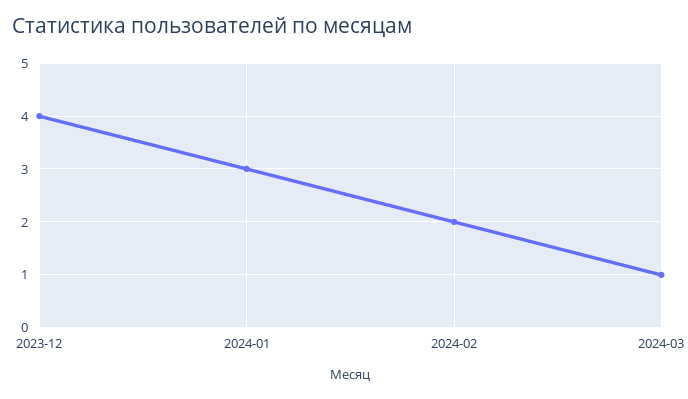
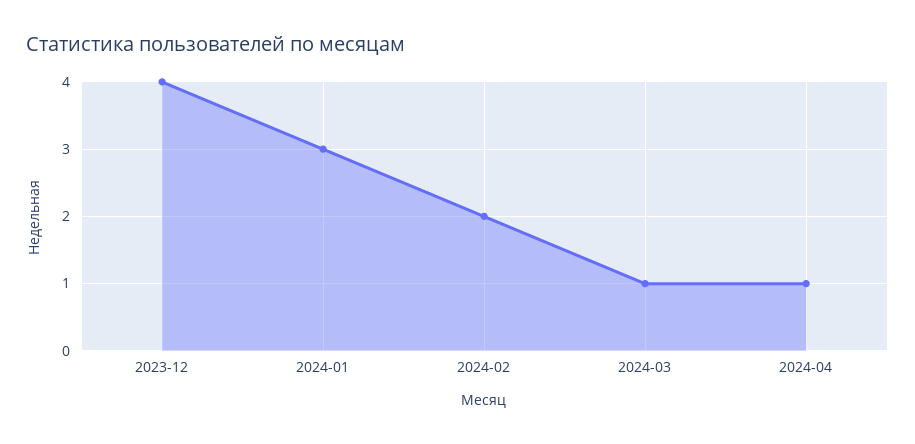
2024-04: none -> 1

